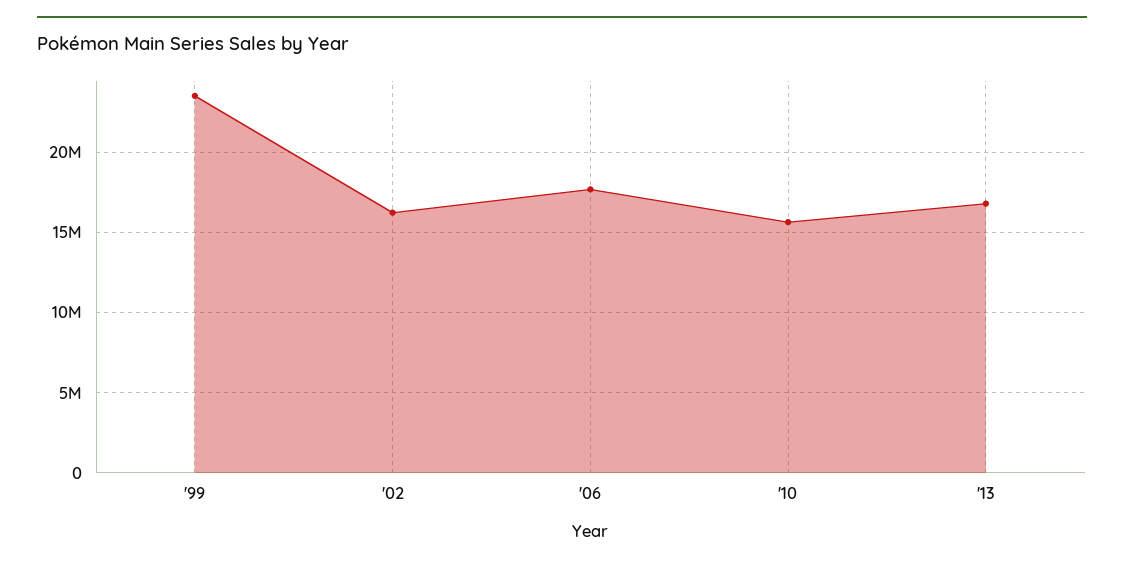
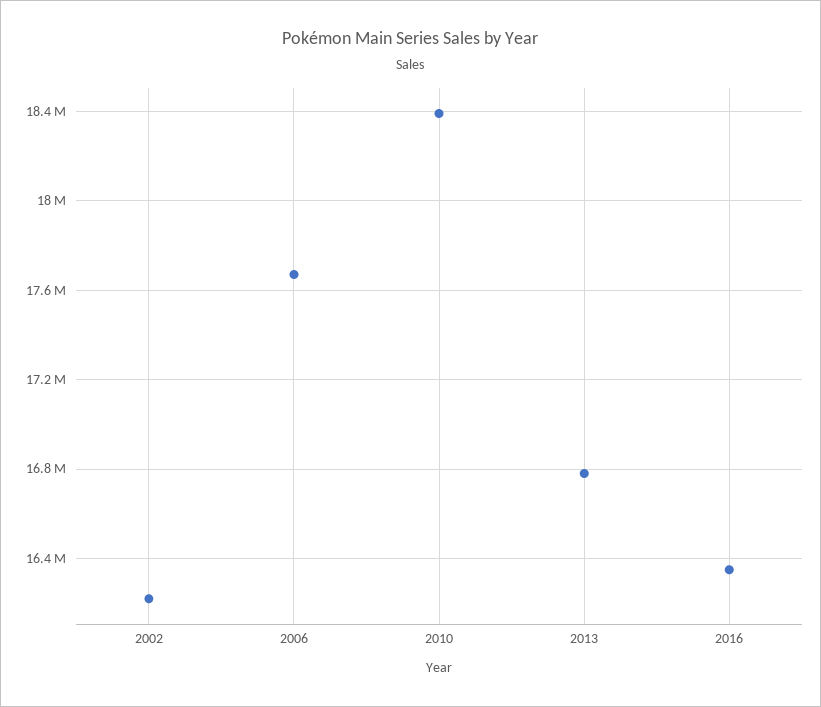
'99: 23500000 -> none
'10: 15500000 -> 18400000
2016: none -> 16350000

